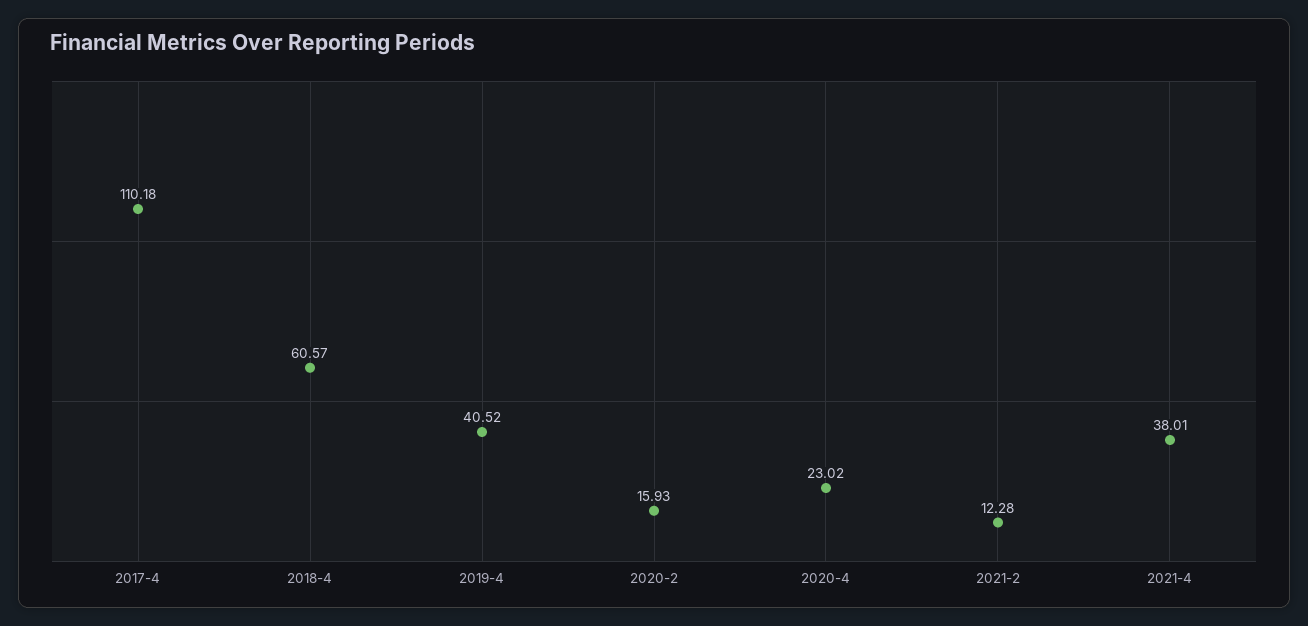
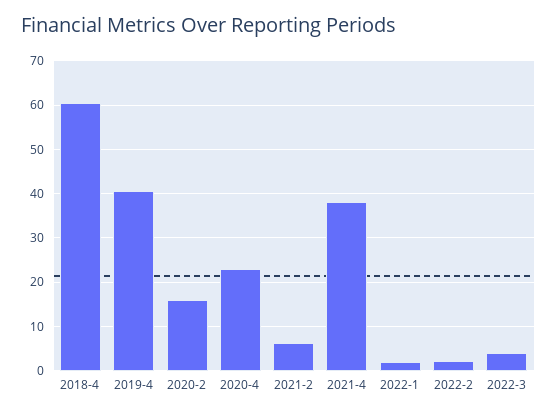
2017-4: 110.18 -> none
2021-2: 12.28 -> 6
2022-1: none -> 2
2022-2: none -> 2
2022-3: none -> 4

